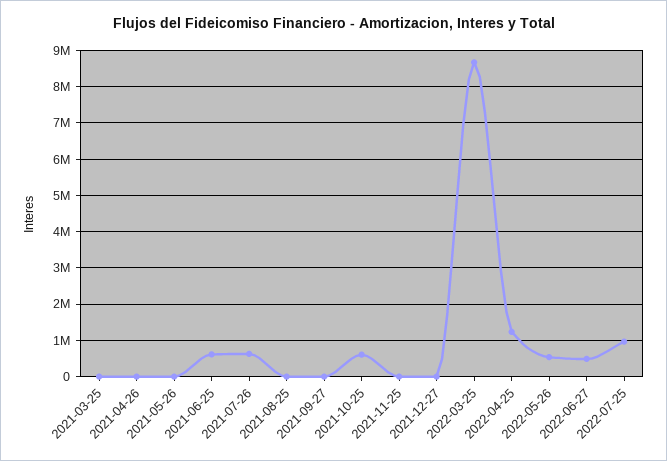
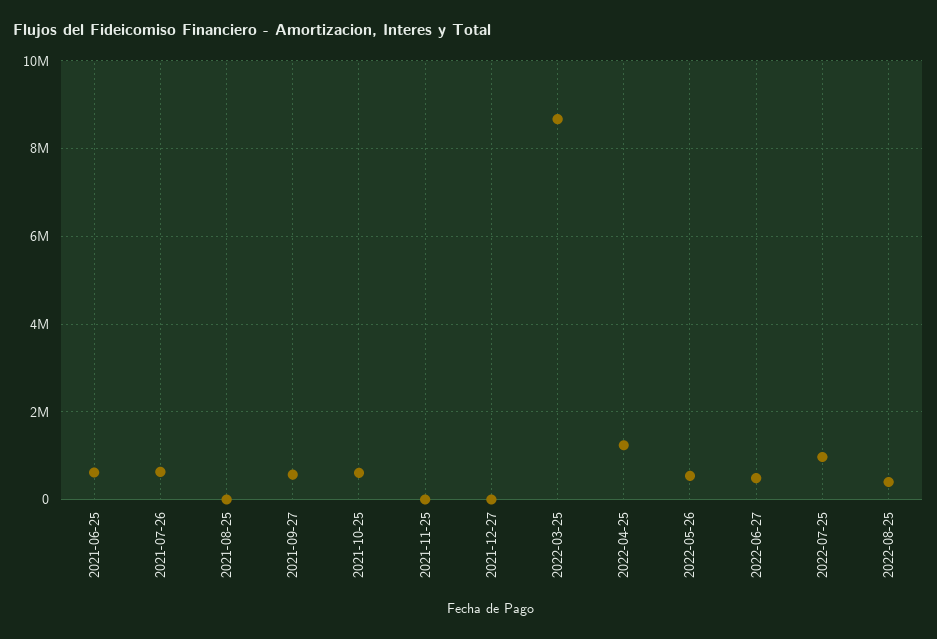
2021-03-25: 0 -> none
2021-04-26: 0 -> none
2021-05-26: 0 -> none
2021-09-27: 0 -> 600000
2022-08-25: none -> 400000

